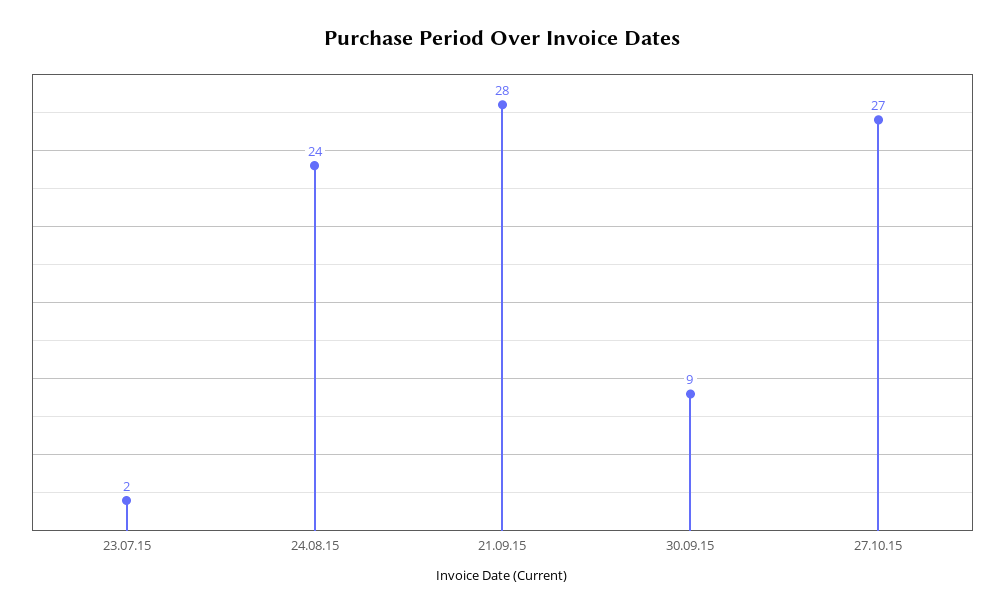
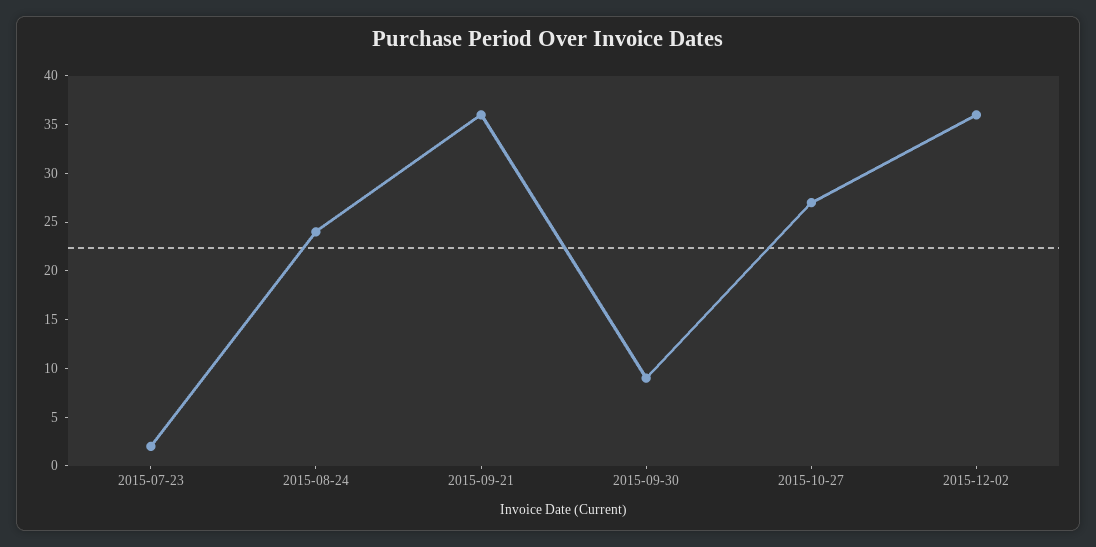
21.09.15: 28 -> 36
2015-12-02: none -> 36

